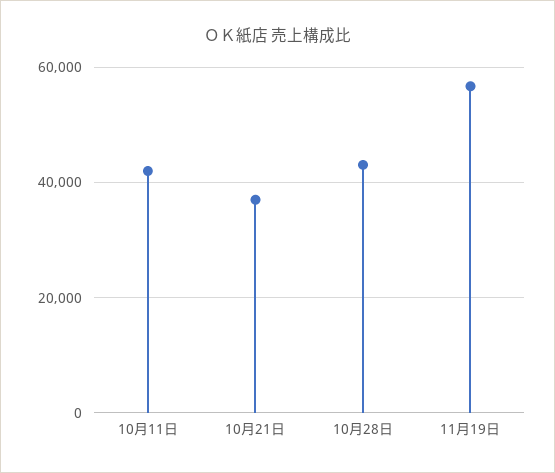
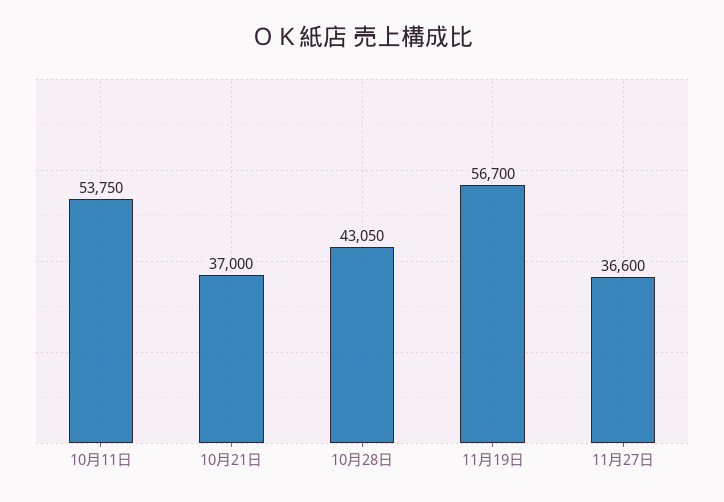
10月11日: 42000 -> 53750
11月27日: none -> 36600

